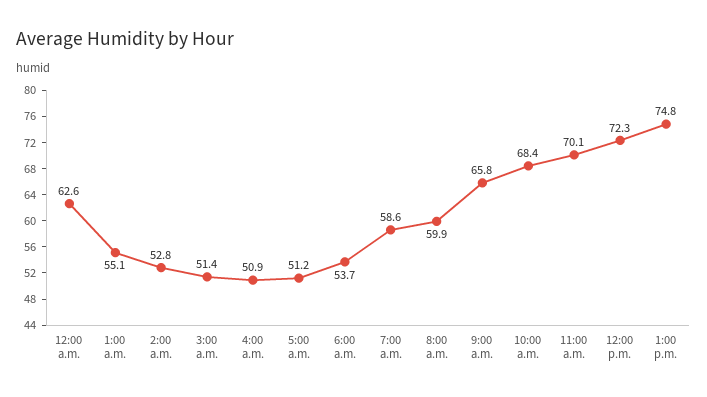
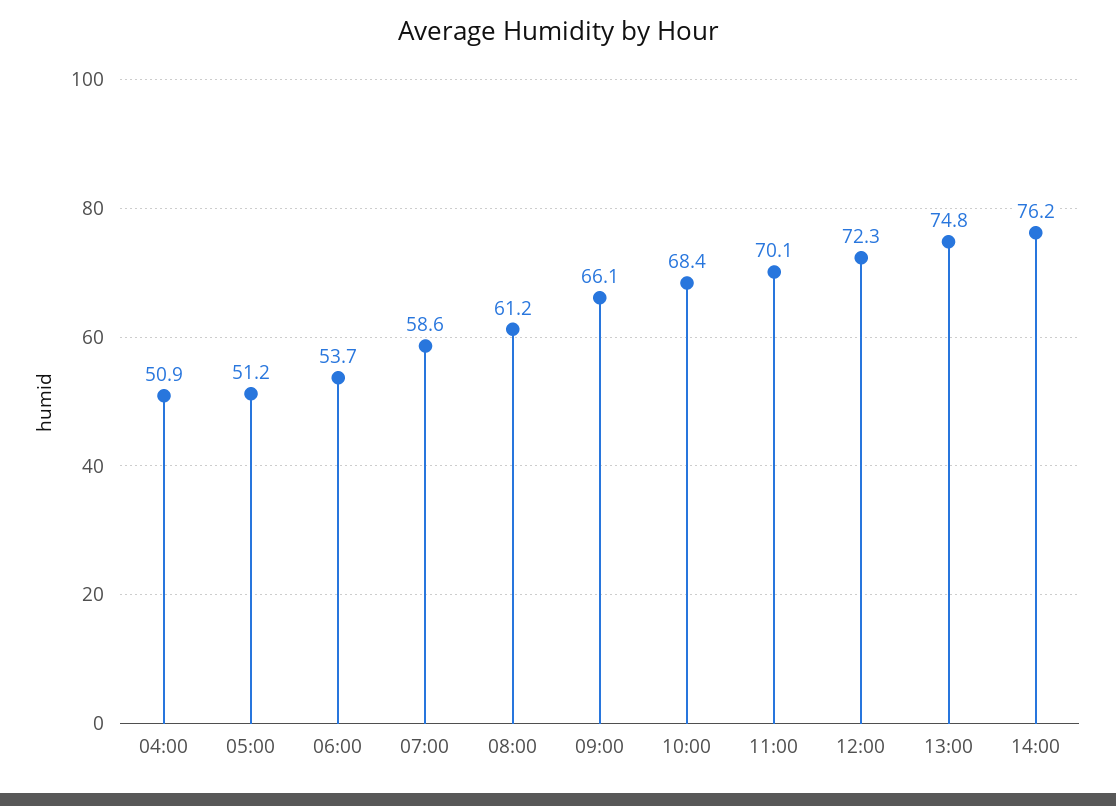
12:00 a.m.: 62.6 -> none
1:00 a.m.: 55.1 -> none
2:00 a.m.: 52.8 -> none
3:00 a.m.: 51.4 -> none
8:00 a.m.: 59.9 -> 61.2
9:00 a.m.: 65.8 -> 66.1
14:00: none -> 76.2

